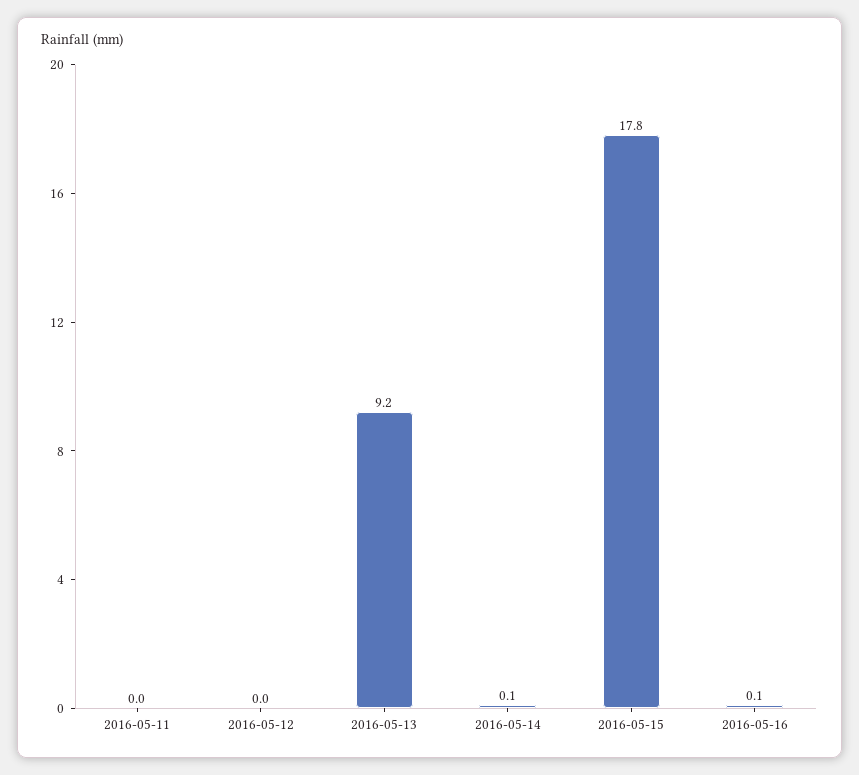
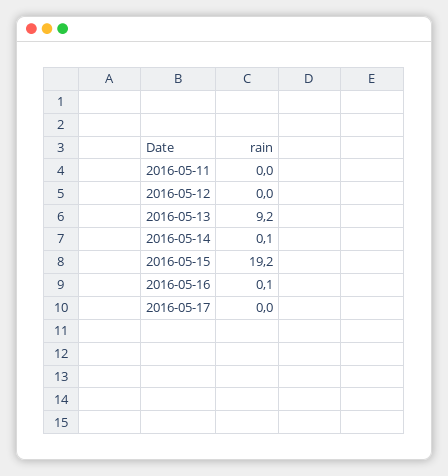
2016-05-15: 17.8 -> 19.2
2016-05-17: none -> 0

